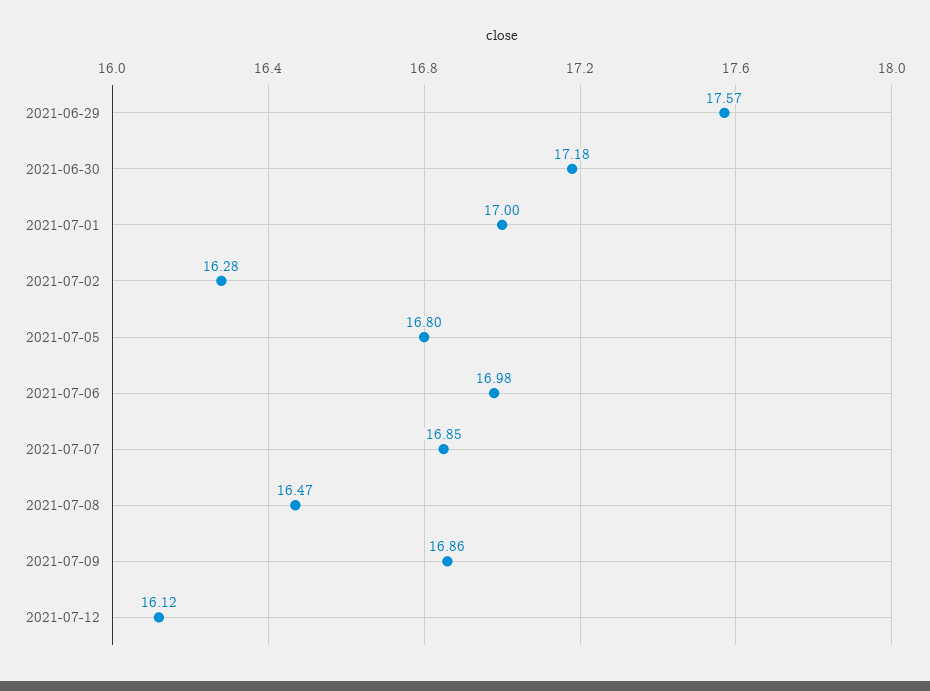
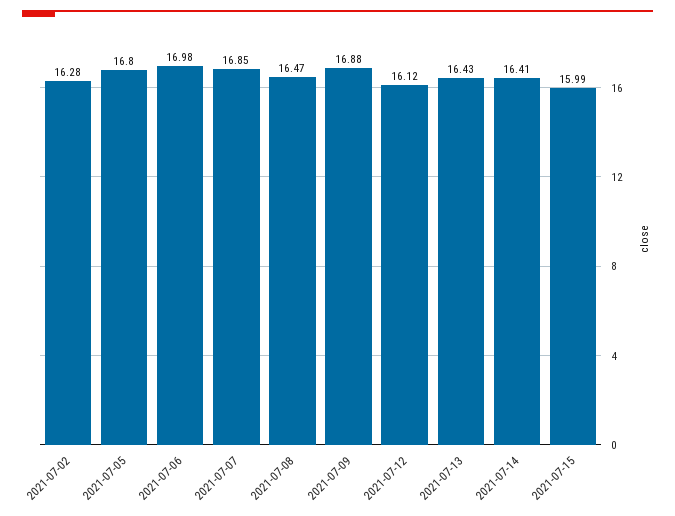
2021-06-29: 17.57 -> none
2021-06-30: 17.18 -> none
2021-07-01: 17 -> none
2021-07-09: 16.86 -> 16.88
2021-07-13: none -> 16.43
2021-07-14: none -> 16.41
2021-07-15: none -> 15.99

